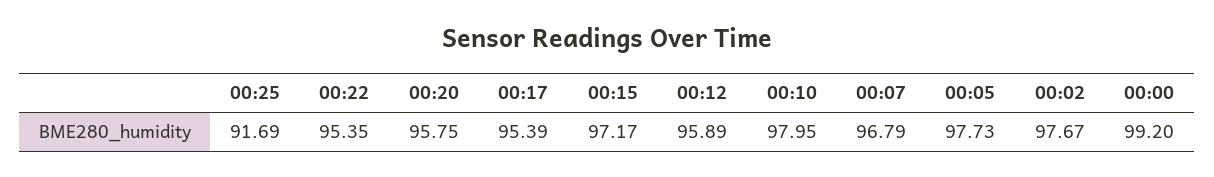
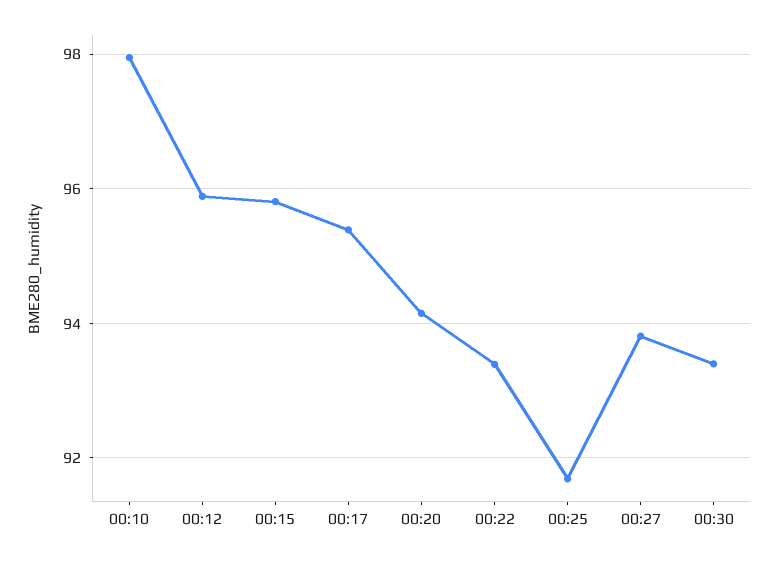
00:22: 95.35 -> 93.4
00:20: 95.75 -> 94.2
00:15: 97.17 -> 95.8
00:07: 96.79 -> none
00:05: 97.73 -> none
00:02: 97.67 -> none
00:00: 99.2 -> none
00:27: none -> 93.8
00:30: none -> 93.4

